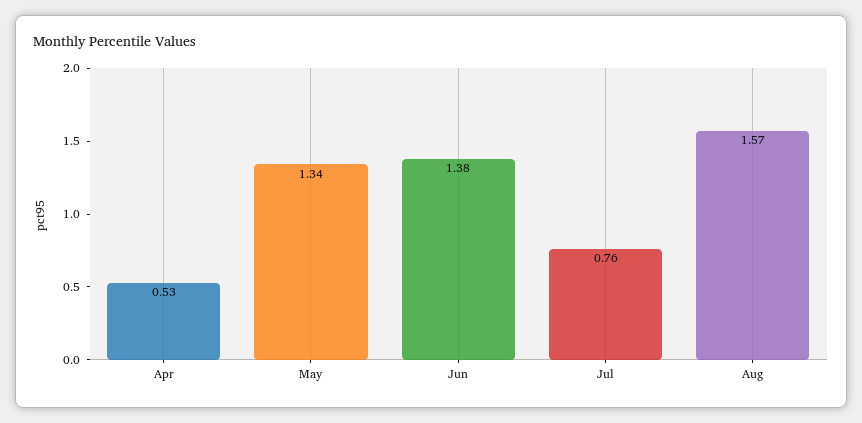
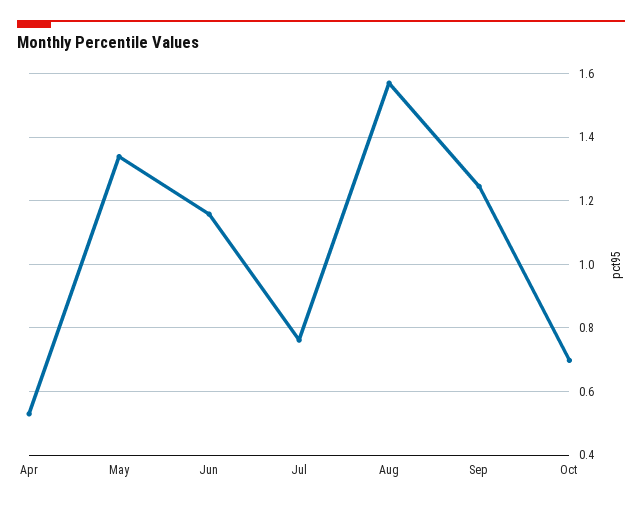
Jun: 1.38 -> 1.16
Sep: none -> 1.24
Oct: none -> 0.7

